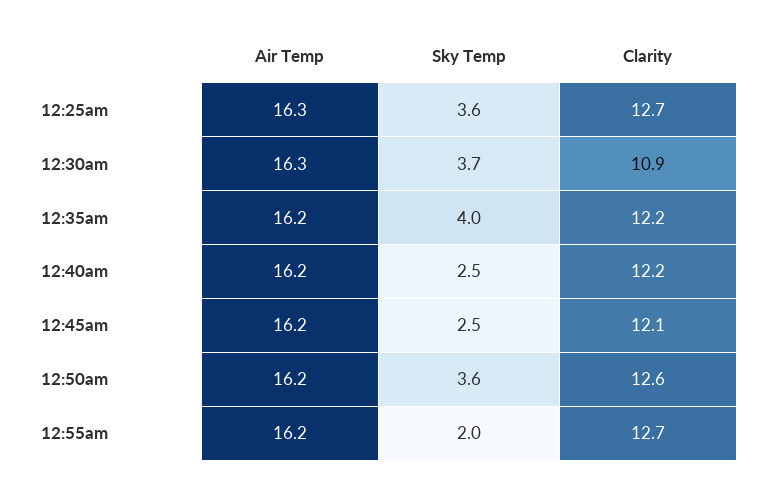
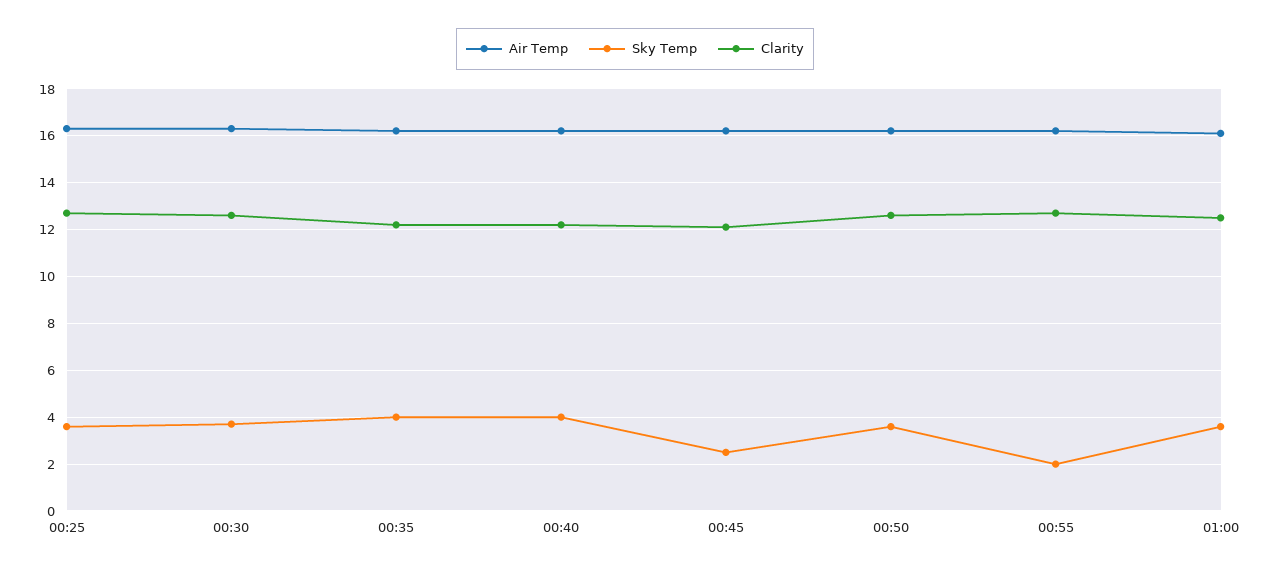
Clarity, 12:30am: 10.9 -> 12.5
Sky Temp, 12:40am: 2.5 -> 4
Air Temp, 01:00: none -> 16
Sky Temp, 01:00: none -> 3.5
Clarity, 01:00: none -> 12.5

